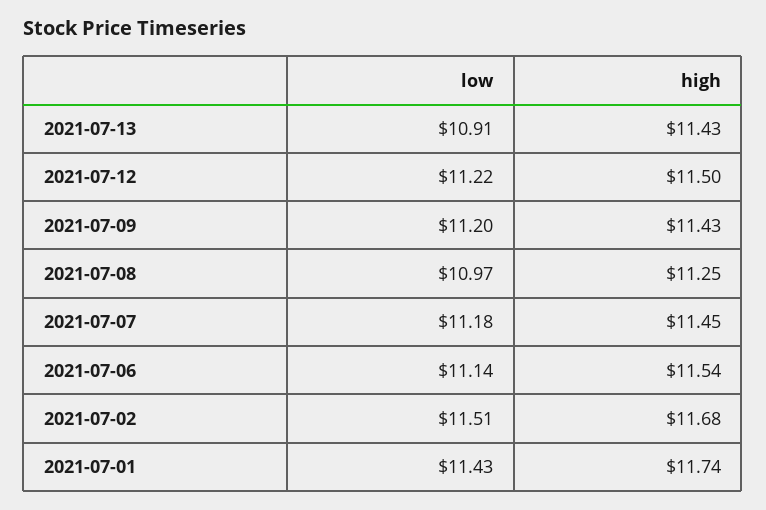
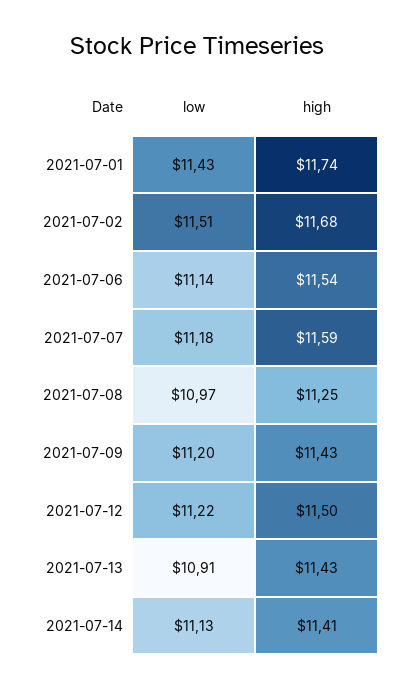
high, 2021-07-07: 11.45 -> 11.59
low, 2021-07-14: none -> 11.13
high, 2021-07-14: none -> 11.41

